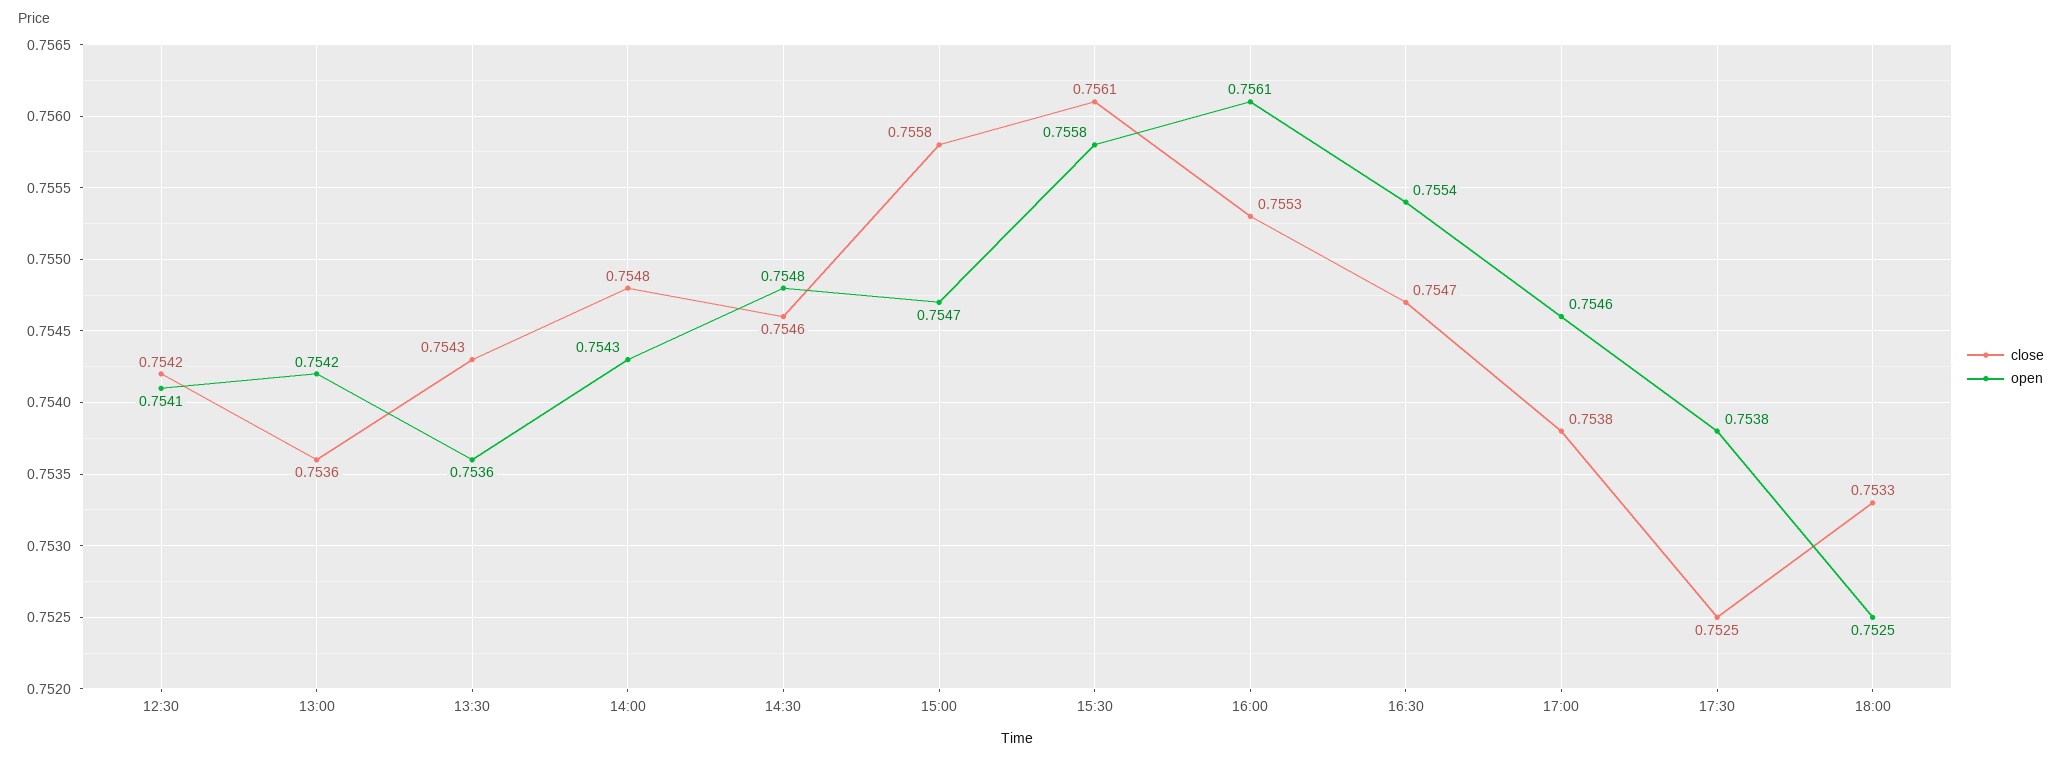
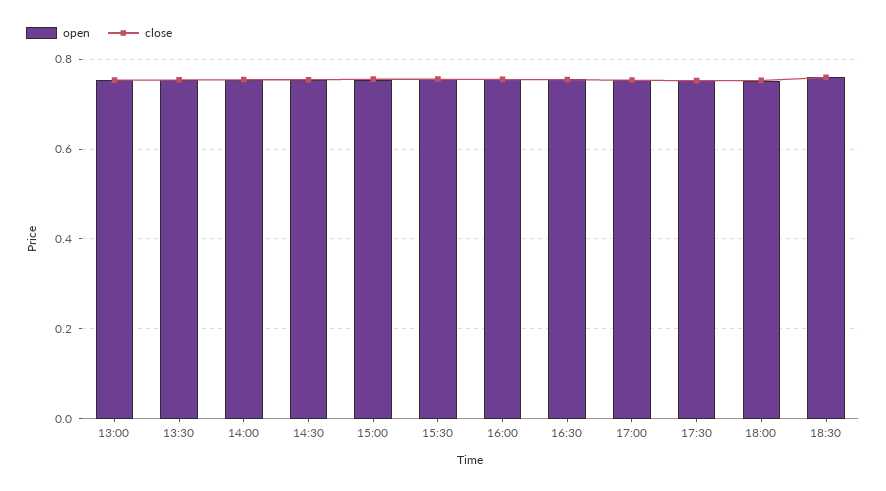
close, 12:30: 0.7542 -> none
open, 12:30: 0.7541 -> none
open, 18:30: none -> 0.76
close, 18:30: none -> 0.76

